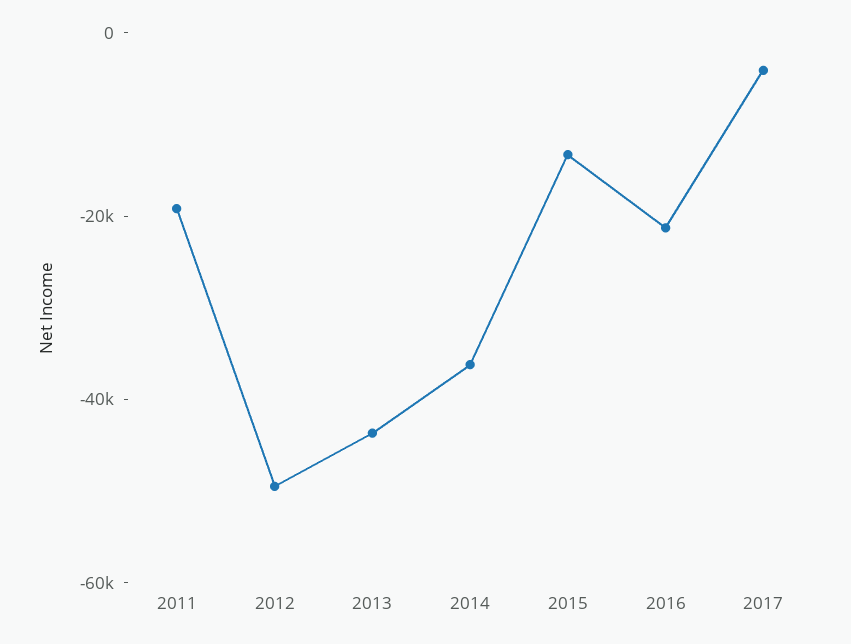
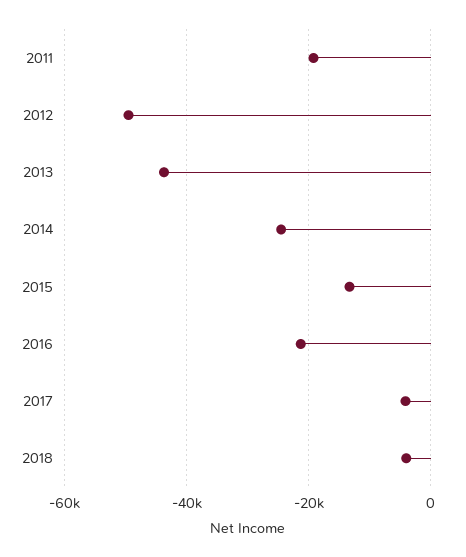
2014: -35000 -> -24000
2018: none -> -4000

